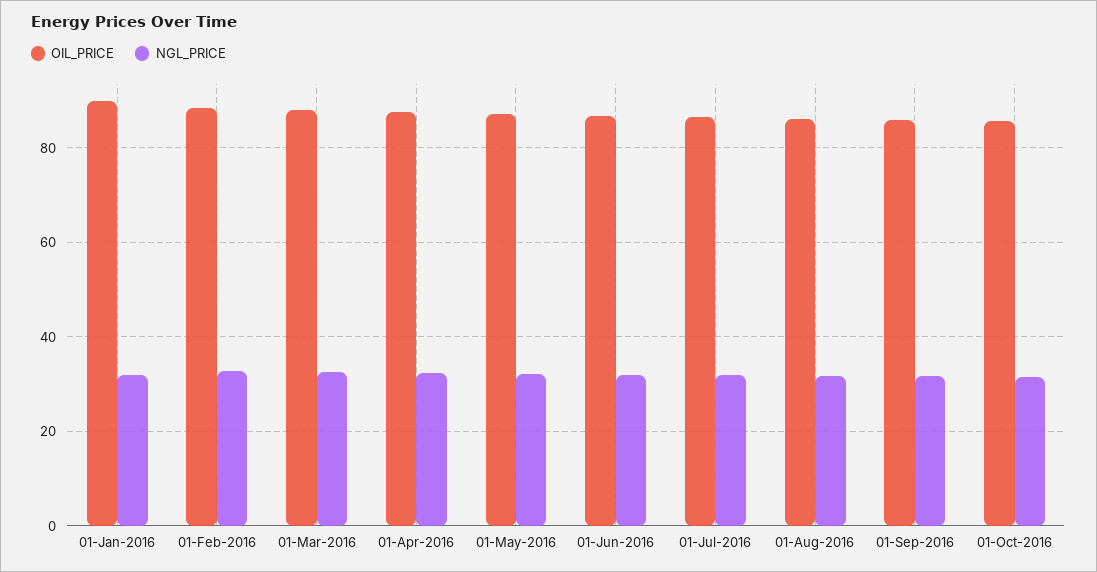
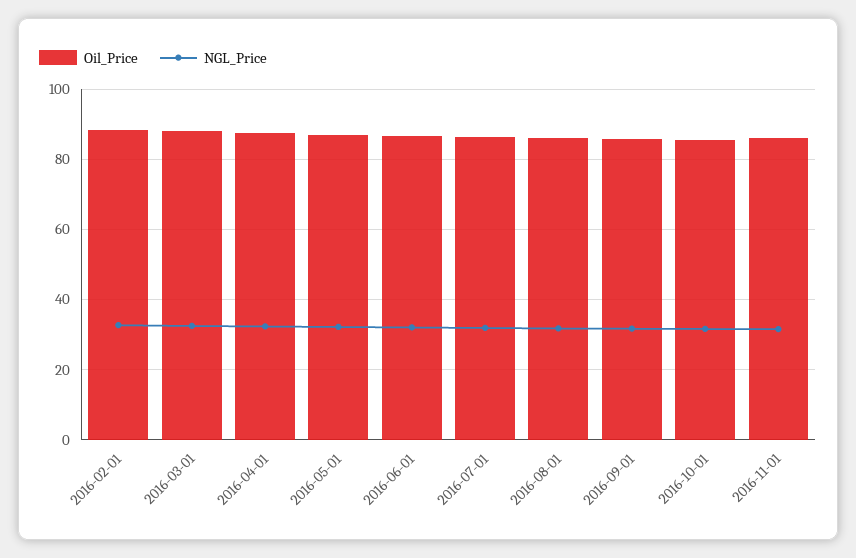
OIL_PRICE, 01-Jan-2016: 90 -> none
NGL_PRICE, 01-Jan-2016: 32 -> none
OIL_PRICE, 2016-11-01: none -> 86
NGL_PRICE, 2016-11-01: none -> 32

